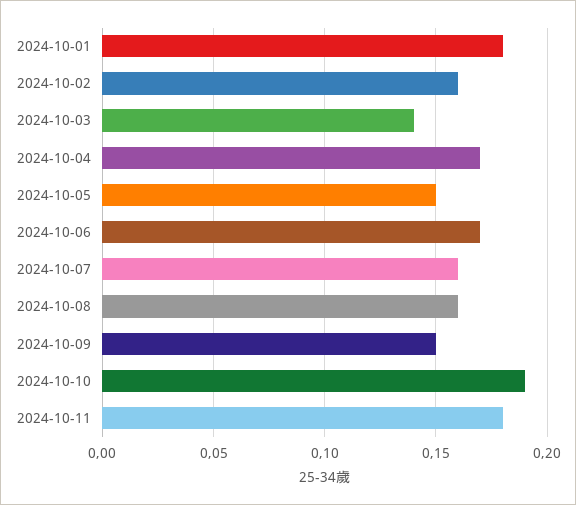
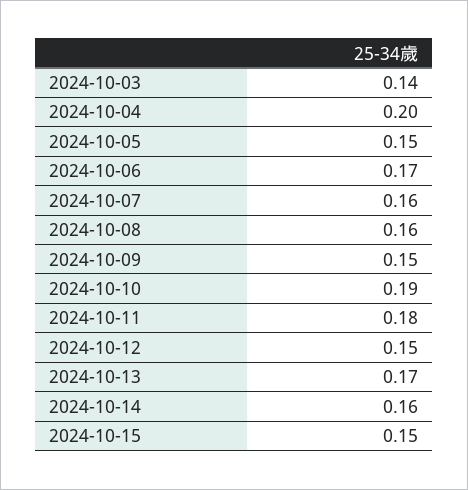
2024-10-01: 0.18 -> none
2024-10-02: 0.16 -> none
2024-10-04: 0.17 -> 0.2
2024-10-12: none -> 0.15
2024-10-13: none -> 0.17
2024-10-14: none -> 0.16
2024-10-15: none -> 0.15

